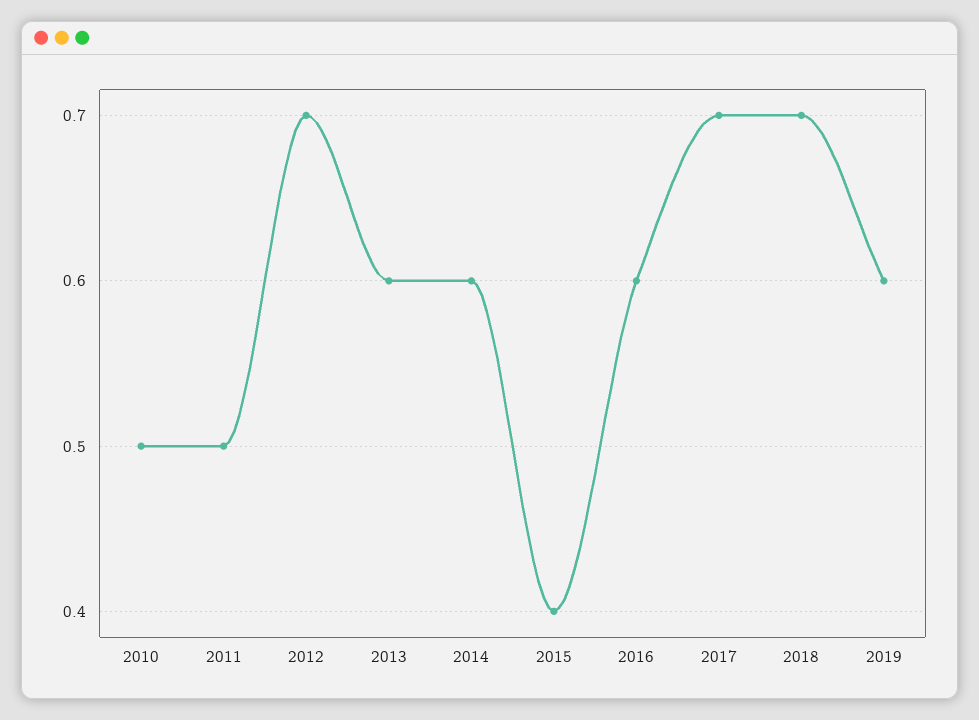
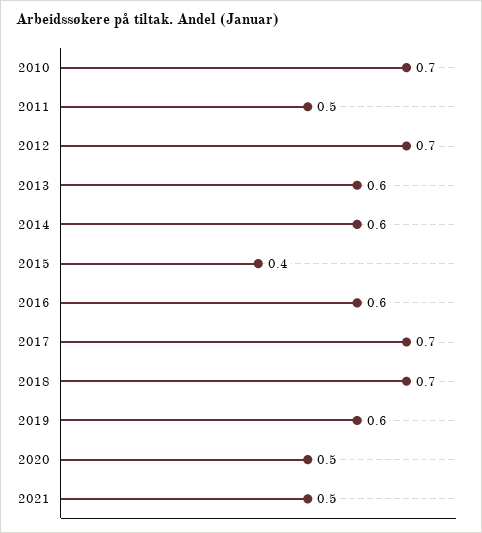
2010: 0.5 -> 0.7
2020: none -> 0.5
2021: none -> 0.5

